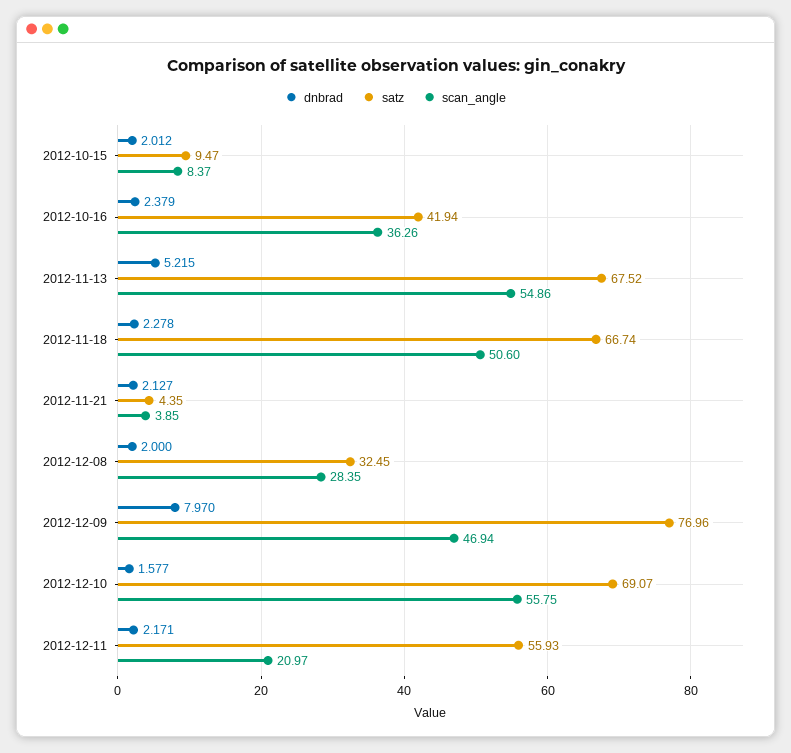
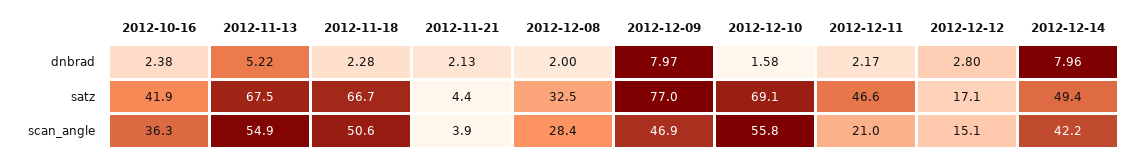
dnbrad, 2012-10-15: 2.012 -> none
satz, 2012-10-15: 9.47 -> none
scan_angle, 2012-10-15: 8.37 -> none
satz, 2012-12-11: 55.93 -> 46.6
dnbrad, 2012-12-12: none -> 2.8
dnbrad, 2012-12-14: none -> 7.96
satz, 2012-12-12: none -> 17.1
satz, 2012-12-14: none -> 49.4
scan_angle, 2012-12-12: none -> 15.1
scan_angle, 2012-12-14: none -> 42.2

